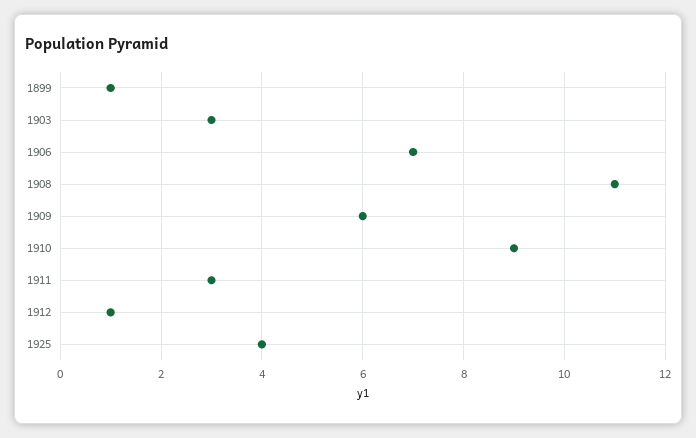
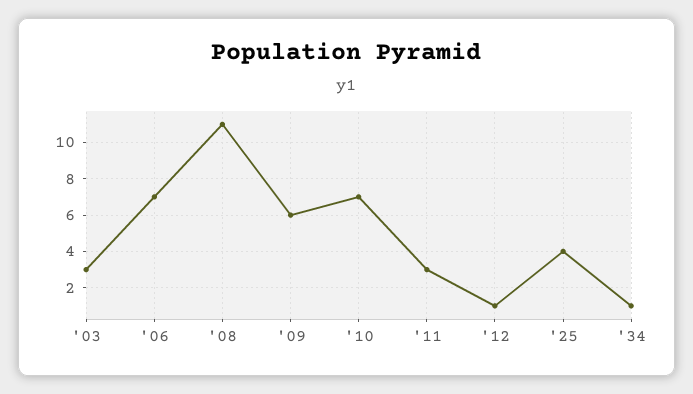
1899: 1 -> none
1910: 9 -> 7
'34: none -> 1

